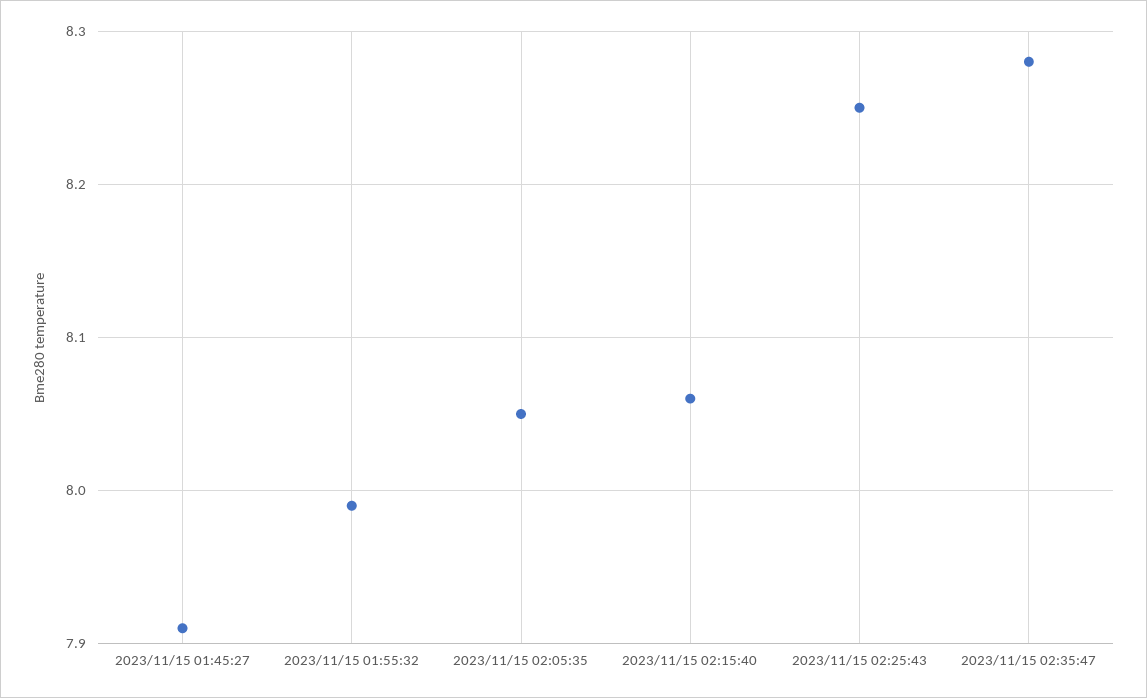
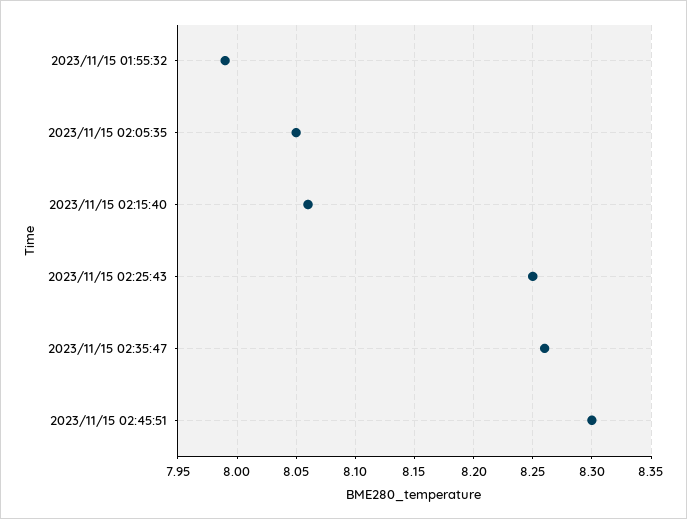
2023/11/15 01:45:27: 7.91 -> none
2023/11/15 02:35:47: 8.28 -> 8.26
2023/11/15 02:45:51: none -> 8.3

